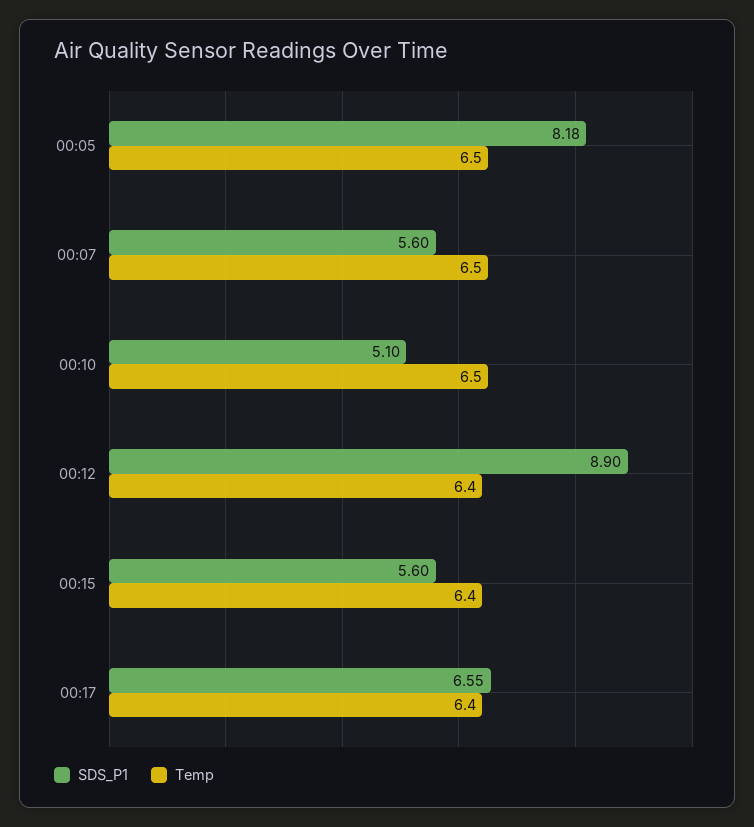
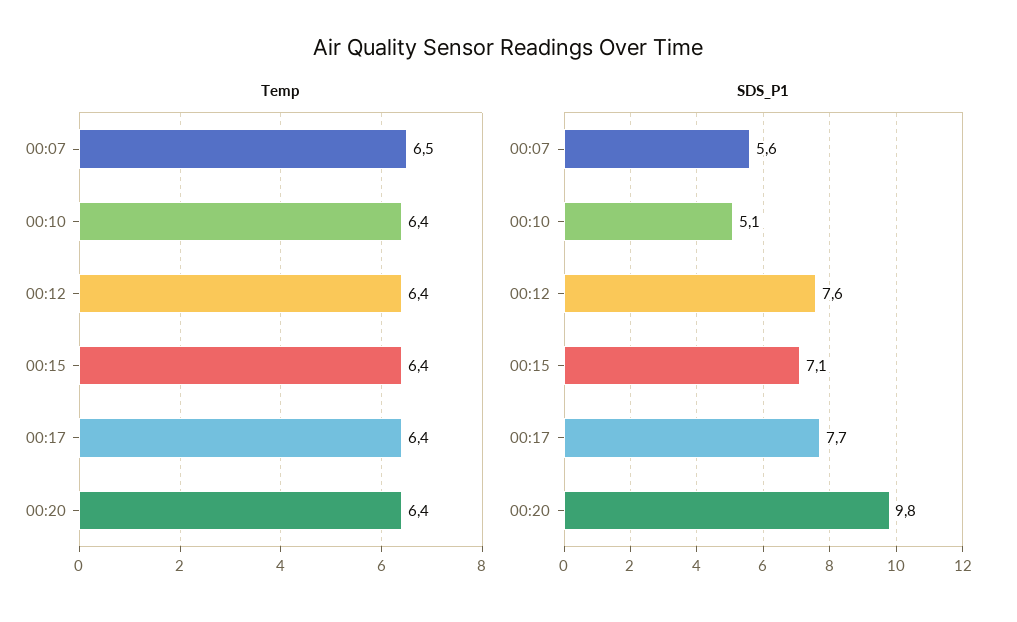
SDS_P1, 00:05: 8.18 -> none
Temp, 00:05: 6.5 -> none
Temp, 00:10: 6.5 -> 6.4
SDS_P1, 00:12: 8.9 -> 7.6
SDS_P1, 00:15: 5.6 -> 7.1
SDS_P1, 00:17: 6.55 -> 7.7
Temp, 00:20: none -> 6.4
SDS_P1, 00:20: none -> 9.8

